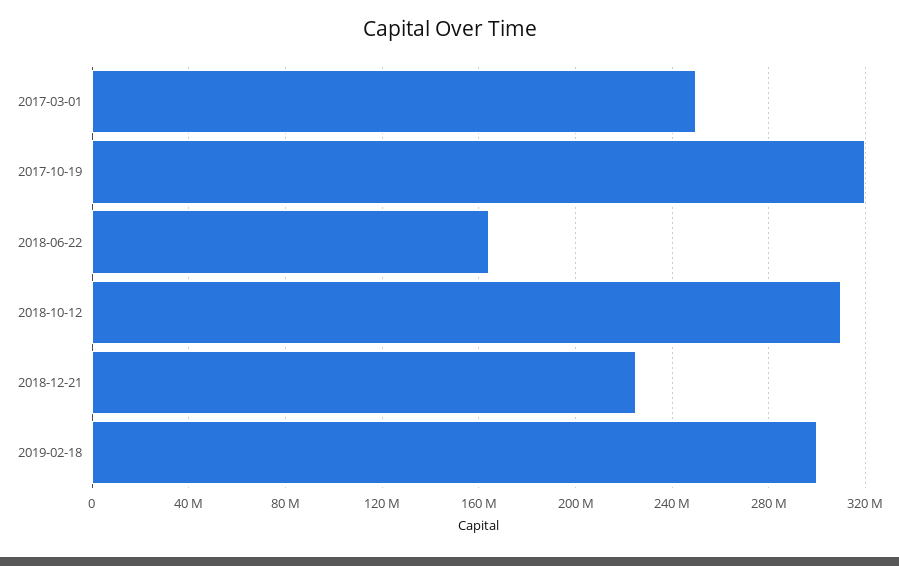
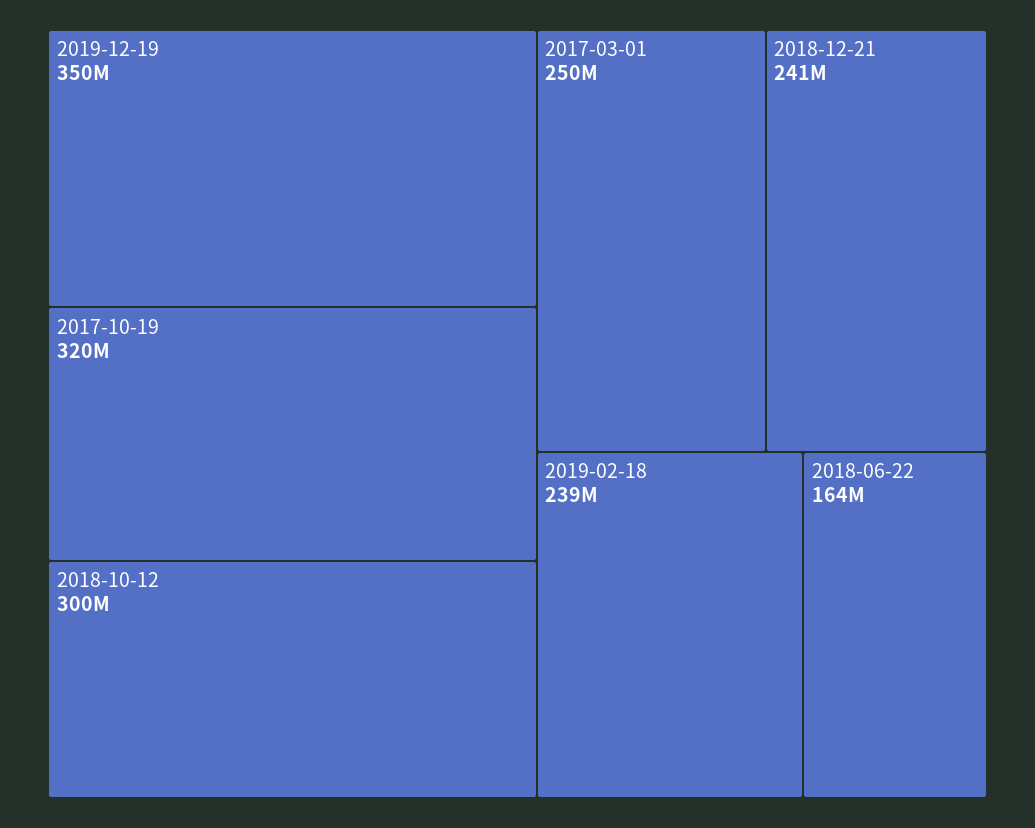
2018-10-12: 310000000 -> 300000000
2018-12-21: 225000000 -> 241000000
2019-02-18: 300000000 -> 239000000
2019-12-19: none -> 350000000

